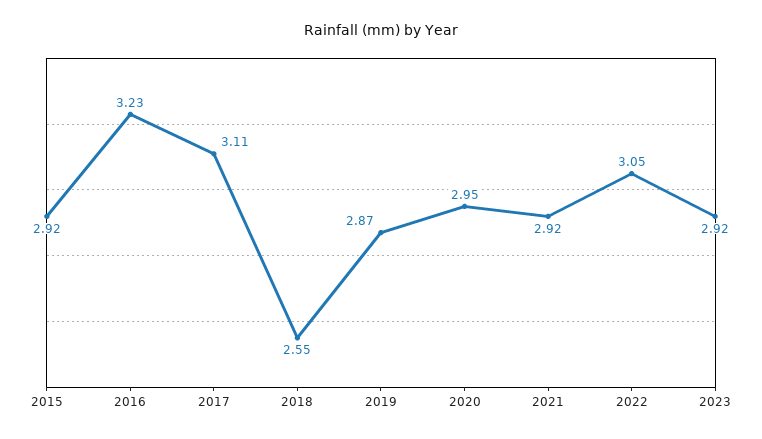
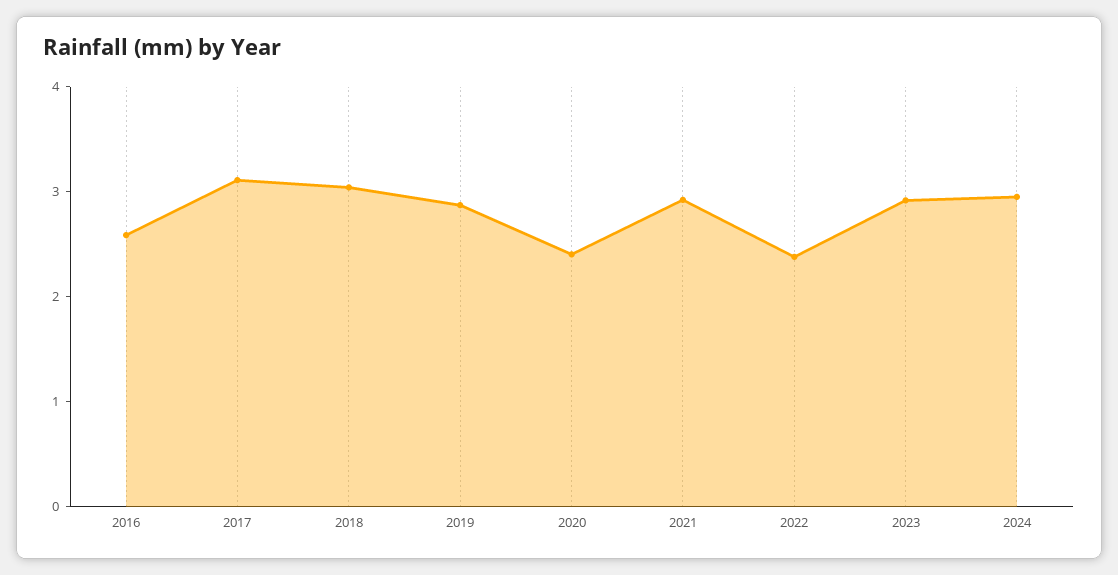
2015: 2.92 -> none
2016: 3.23 -> 2.6
2018: 2.55 -> 3
2020: 2.95 -> 2.4
2022: 3.05 -> 2.4
2024: none -> 3

